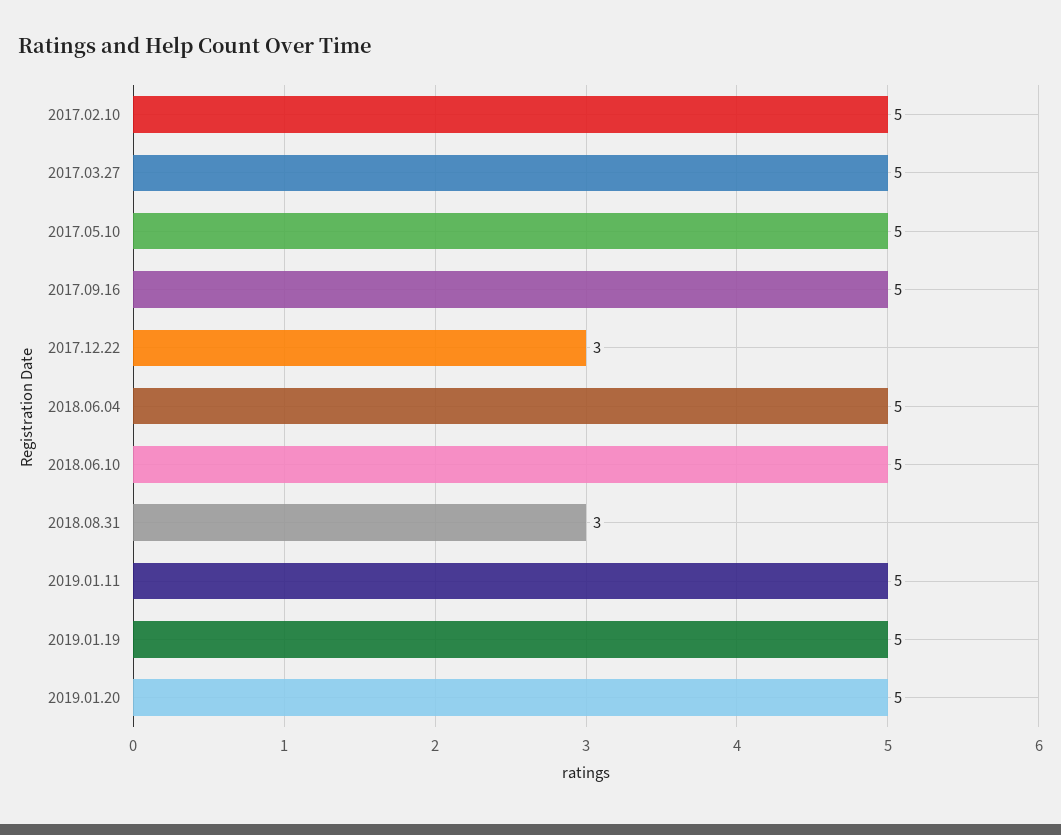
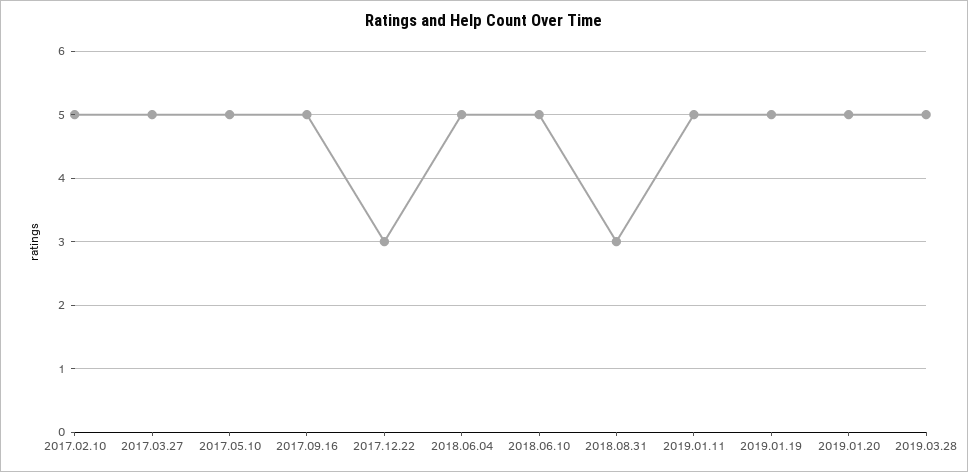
2019.03.28: none -> 5

